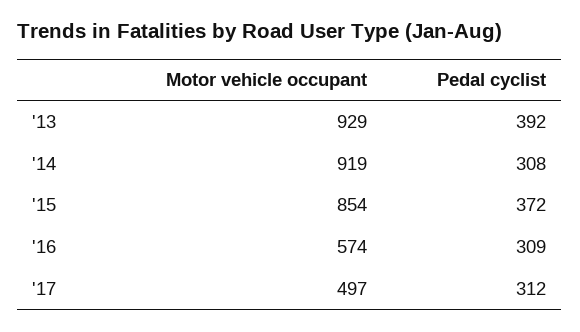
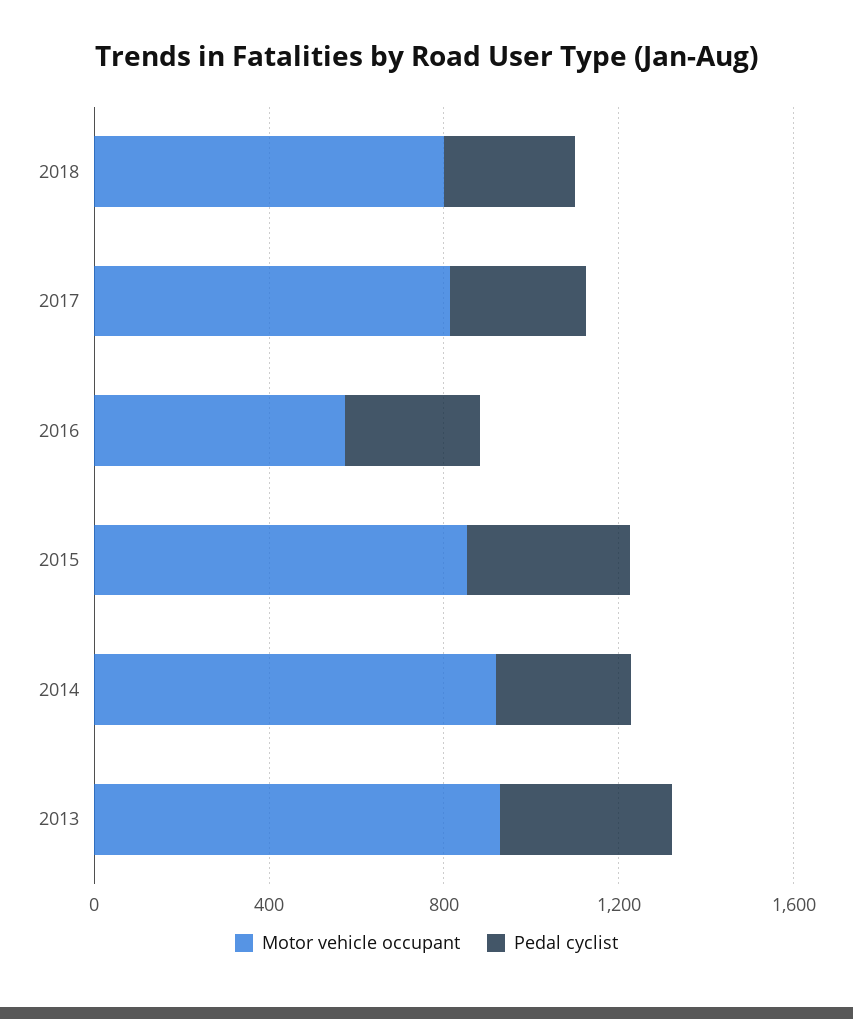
Motor vehicle occupant, '17: 497 -> 800
Motor vehicle occupant, 2018: none -> 800
Pedal cyclist, 2018: none -> 300

